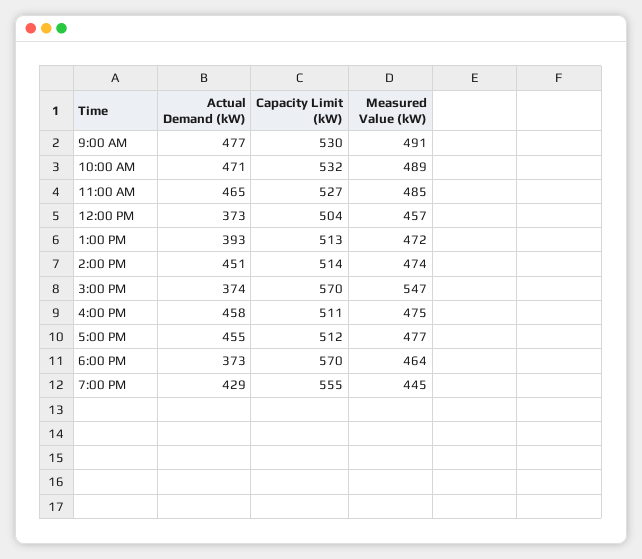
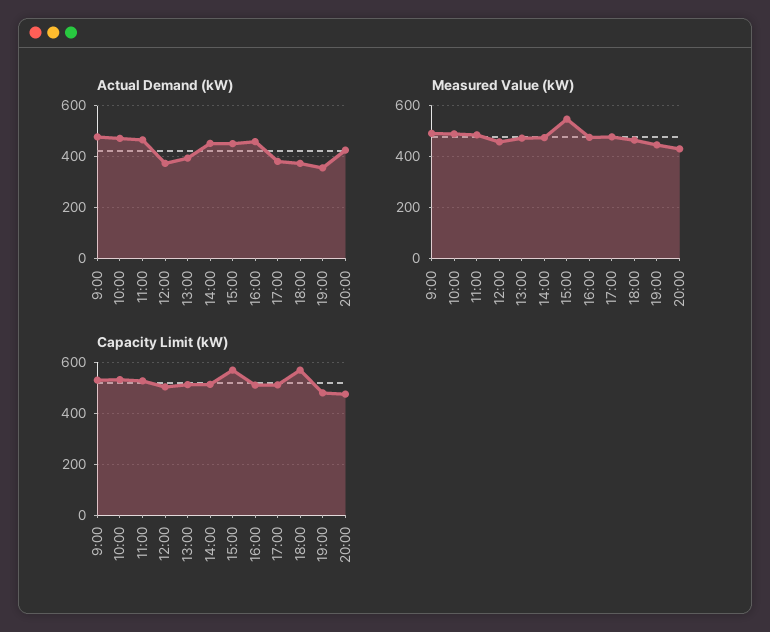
Actual Demand (kW), 3:00 PM: 374 -> 450
Actual Demand (kW), 5:00 PM: 455 -> 375
Actual Demand (kW), 7:00 PM: 429 -> 350
Capacity Limit (kW), 7:00 PM: 555 -> 475
Actual Demand (kW), 20:00: none -> 425
Measured Value (kW), 20:00: none -> 425
Capacity Limit (kW), 20:00: none -> 475

